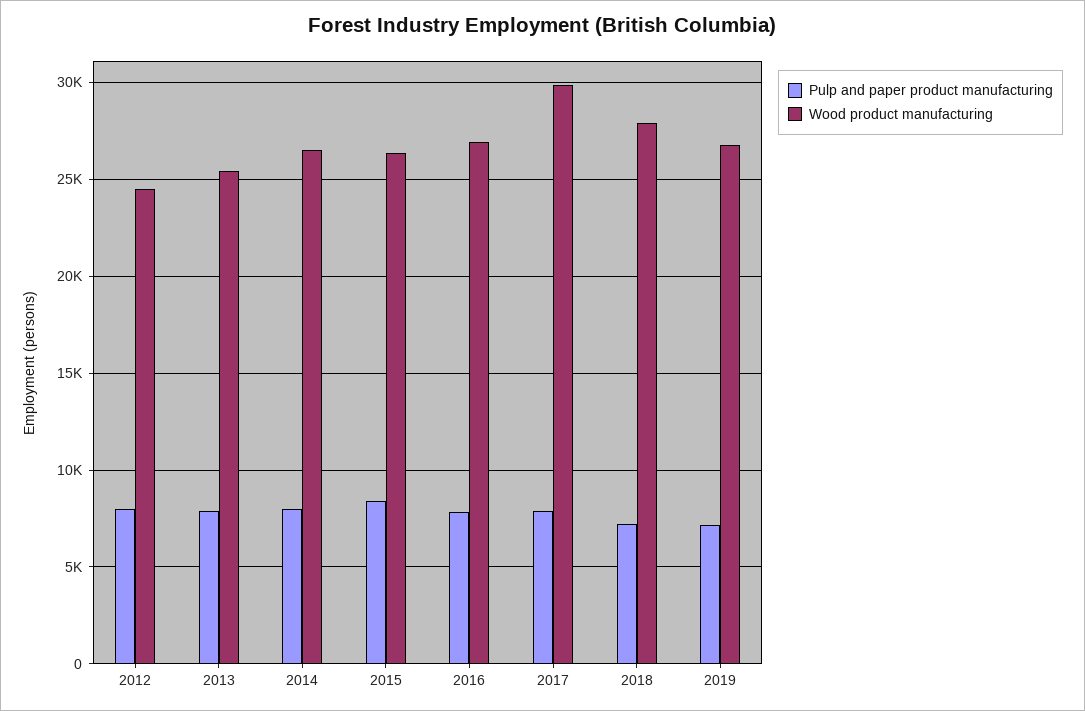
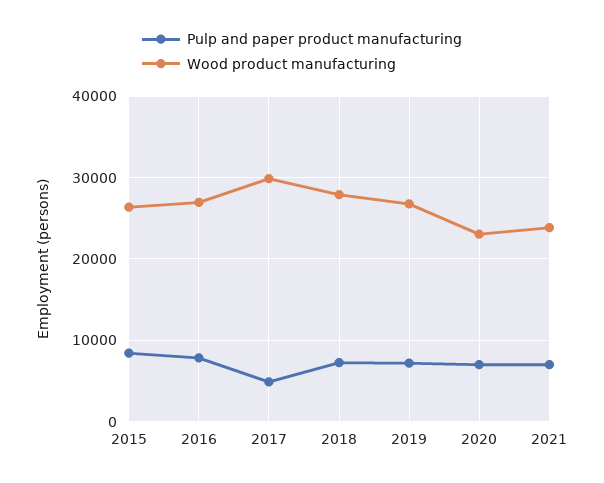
Pulp and paper product manufacturing, 2012: 8000 -> none
Wood product manufacturing, 2012: 24500 -> none
Pulp and paper product manufacturing, 2013: 8000 -> none
Wood product manufacturing, 2013: 25500 -> none
Pulp and paper product manufacturing, 2014: 8000 -> none
Wood product manufacturing, 2014: 26500 -> none
Pulp and paper product manufacturing, 2017: 8000 -> 5000
Pulp and paper product manufacturing, 2020: none -> 7000
Wood product manufacturing, 2020: none -> 23000
Pulp and paper product manufacturing, 2021: none -> 7000
Wood product manufacturing, 2021: none -> 24000

